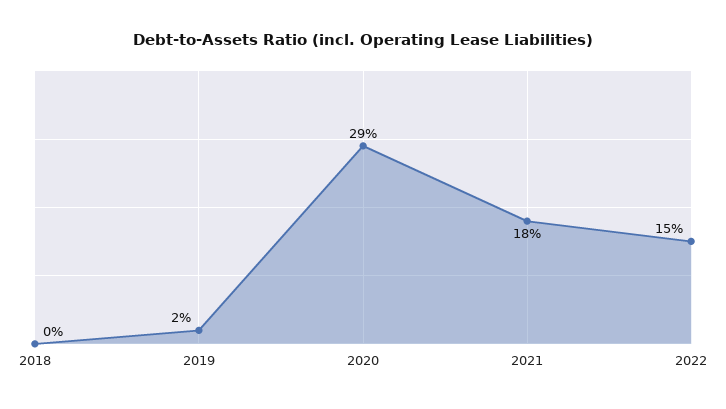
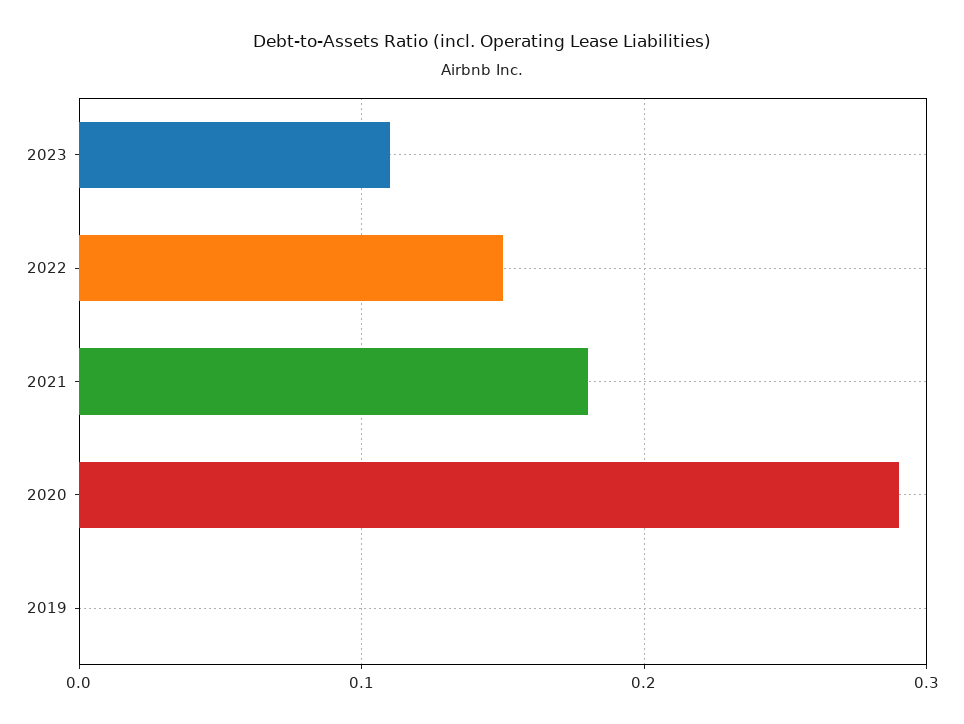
2018: 0 -> none
2019: 0.02 -> 0
2023: none -> 0.11

